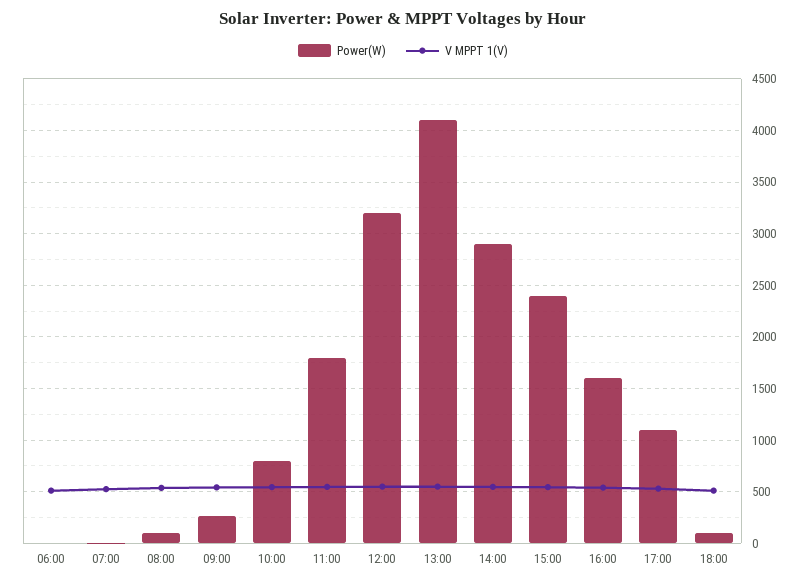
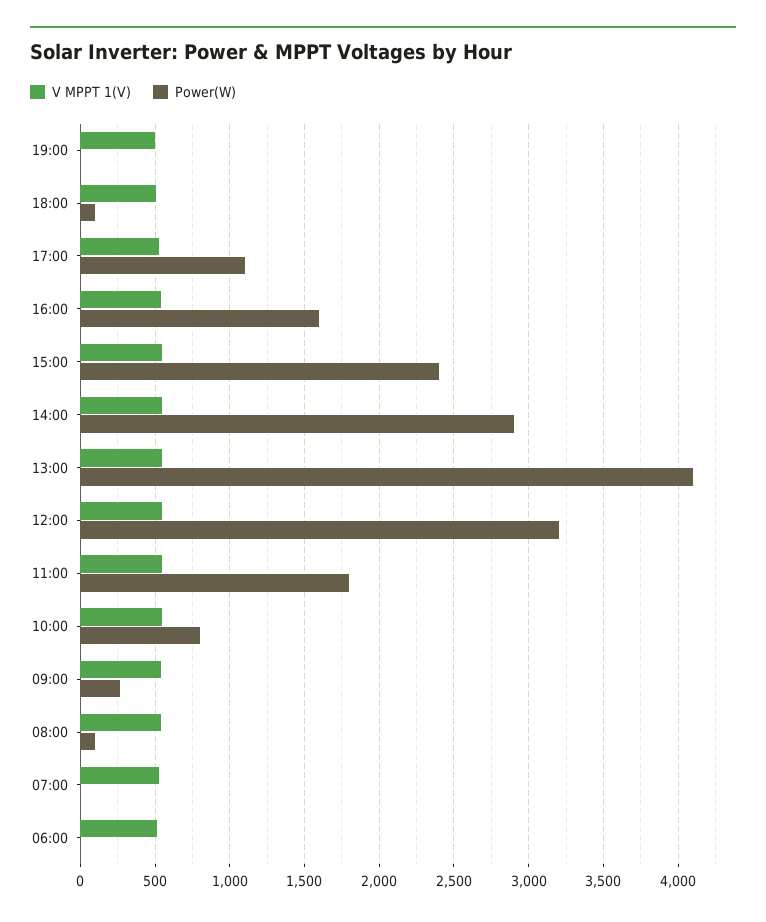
V MPPT 1(V), 19:00: none -> 500
Power(W), 19:00: none -> 0

